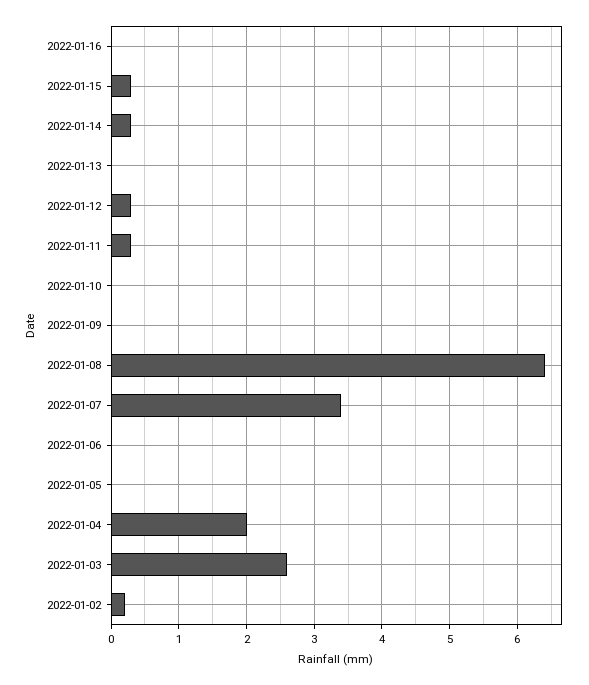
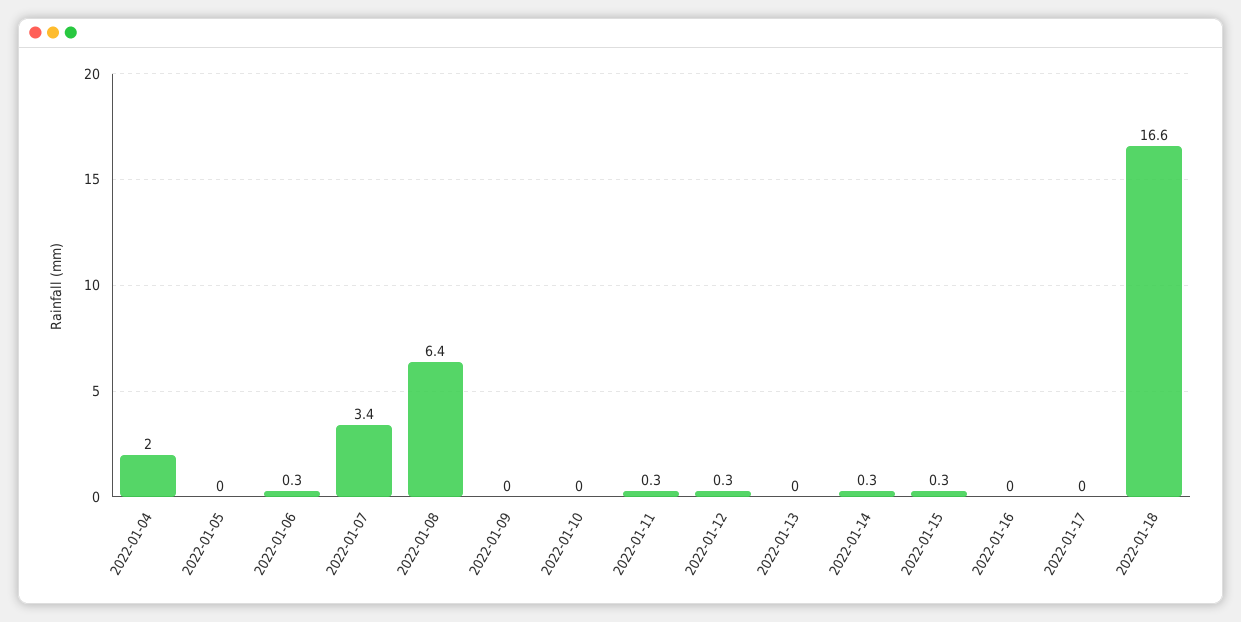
2022-01-06: 0 -> 0.3
2022-01-03: 2.6 -> none
2022-01-02: 0.2 -> none
2022-01-17: none -> 0
2022-01-18: none -> 16.6

